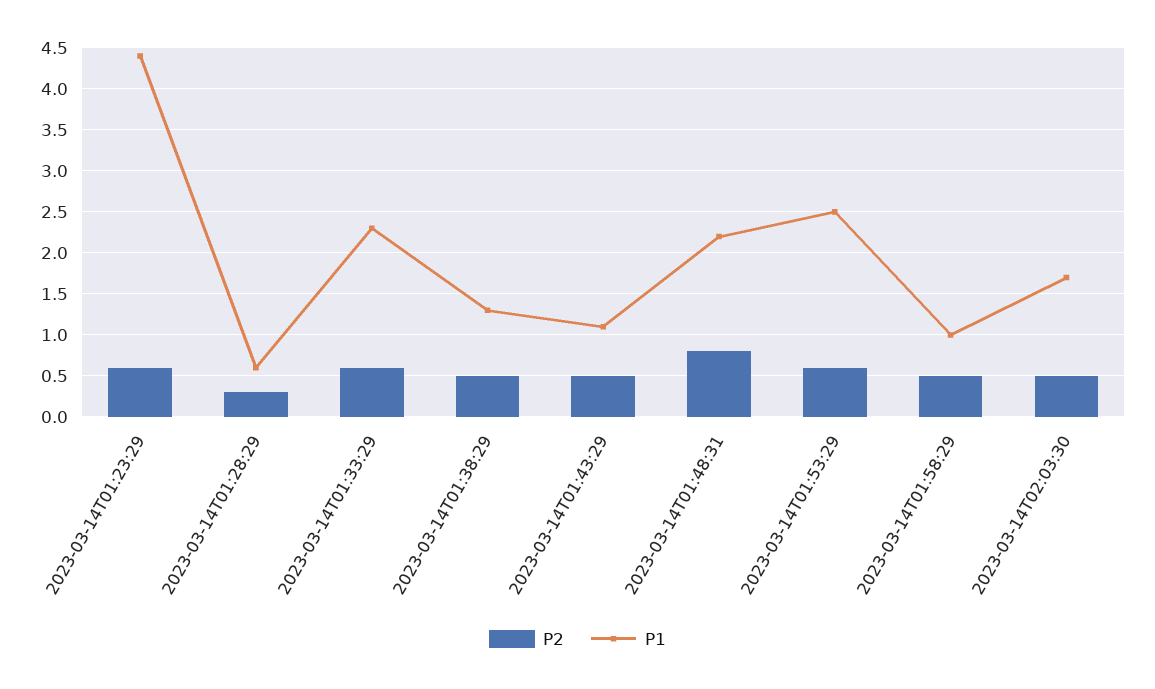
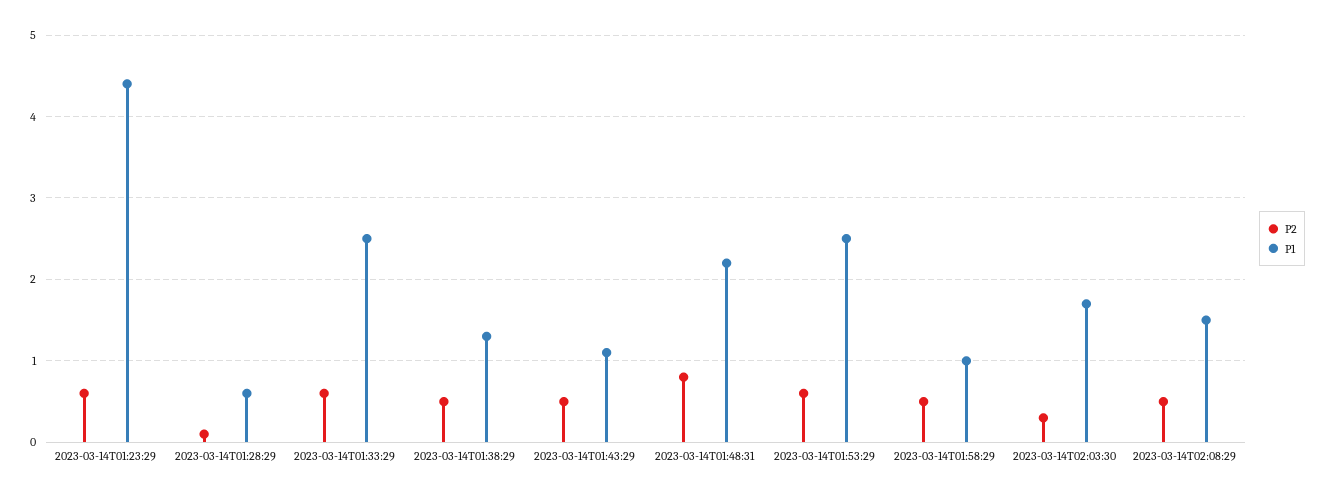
P2, 2023-03-14T01:28:29: 0.3 -> 0.1
P1, 2023-03-14T01:33:29: 2.3 -> 2.5
P2, 2023-03-14T02:03:30: 0.5 -> 0.3
P2, 2023-03-14T02:08:29: none -> 0.5
P1, 2023-03-14T02:08:29: none -> 1.5

